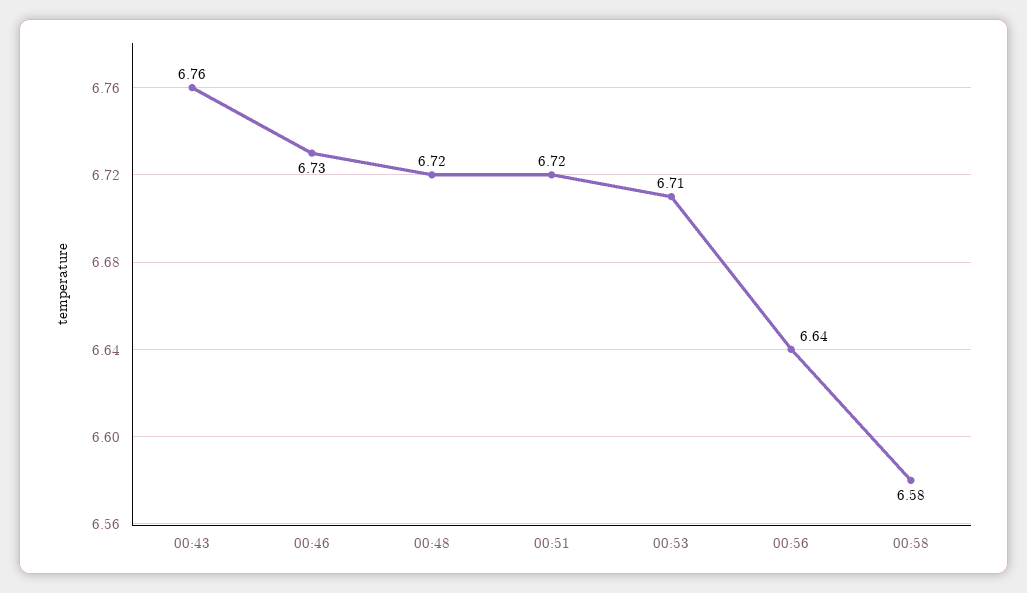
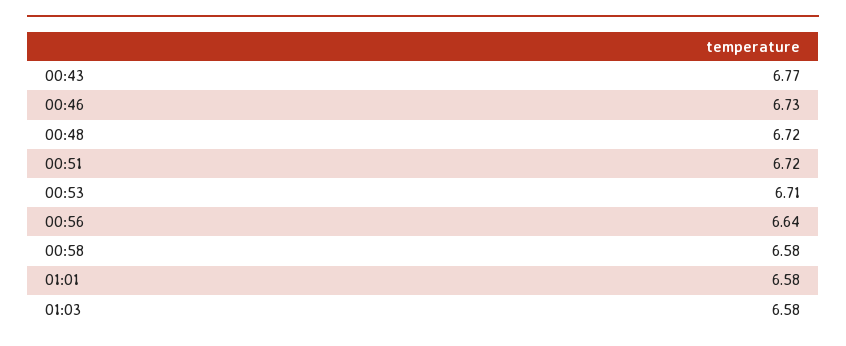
00:43: 6.76 -> 6.77
01:01: none -> 6.58
01:03: none -> 6.58

